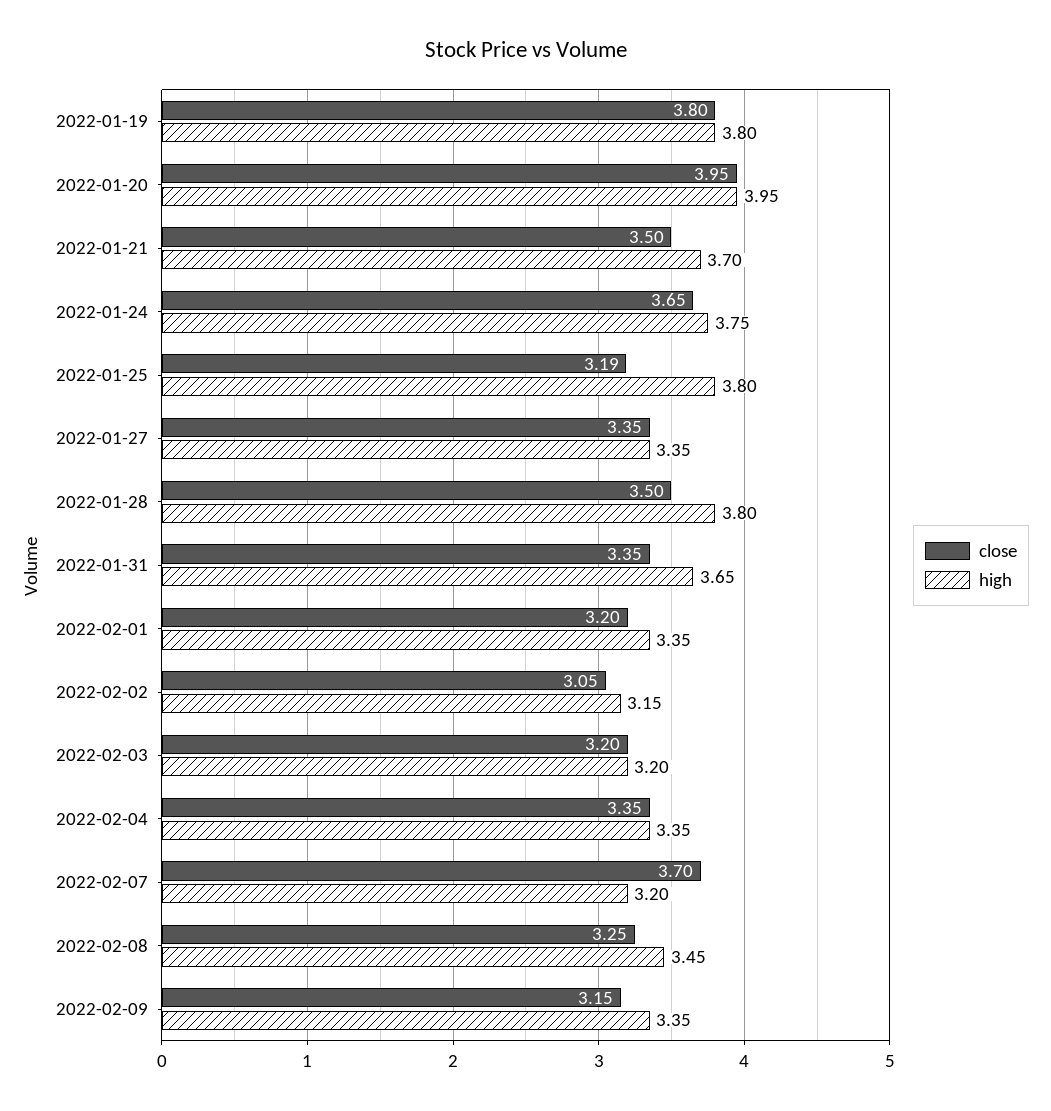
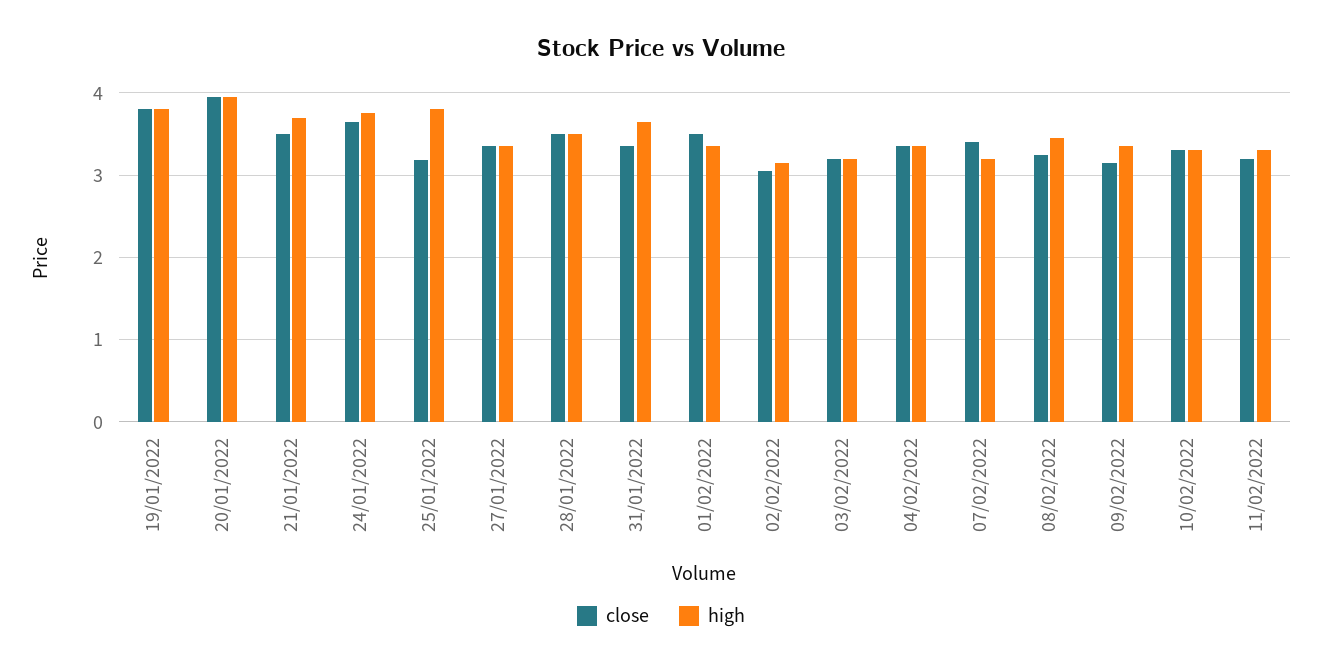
high, 2022-01-28: 3.8 -> 3.5
close, 2022-02-01: 3.2 -> 3.5
close, 2022-02-07: 3.7 -> 3.4
close, 10/02/2022: none -> 3.3
high, 10/02/2022: none -> 3.3
close, 11/02/2022: none -> 3.2
high, 11/02/2022: none -> 3.3

